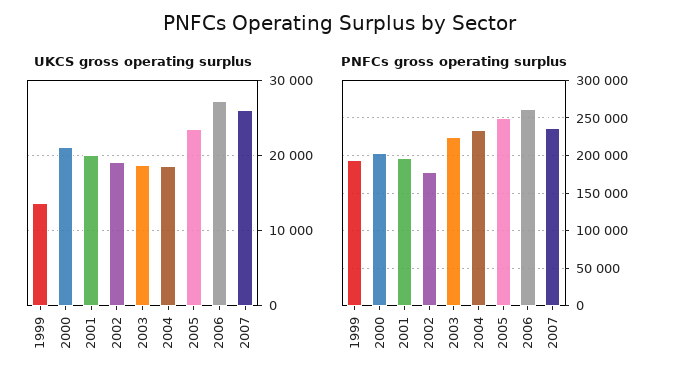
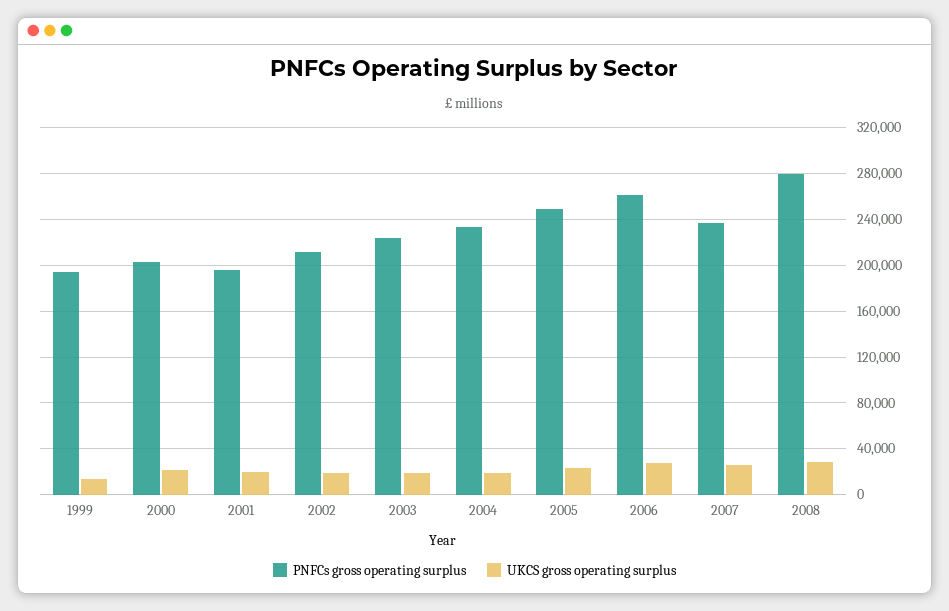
PNFCs gross operating surplus, 2002: 180000 -> 210000
PNFCs gross operating surplus, 2008: none -> 280000
UKCS gross operating surplus, 2008: none -> 30000

